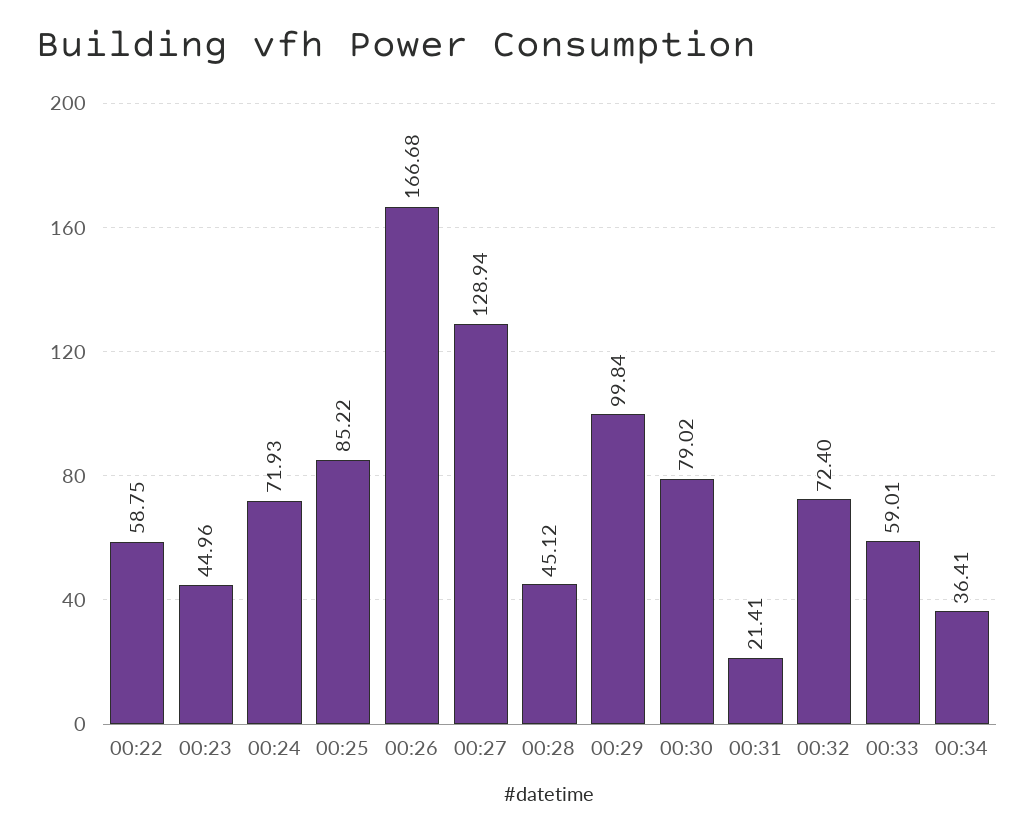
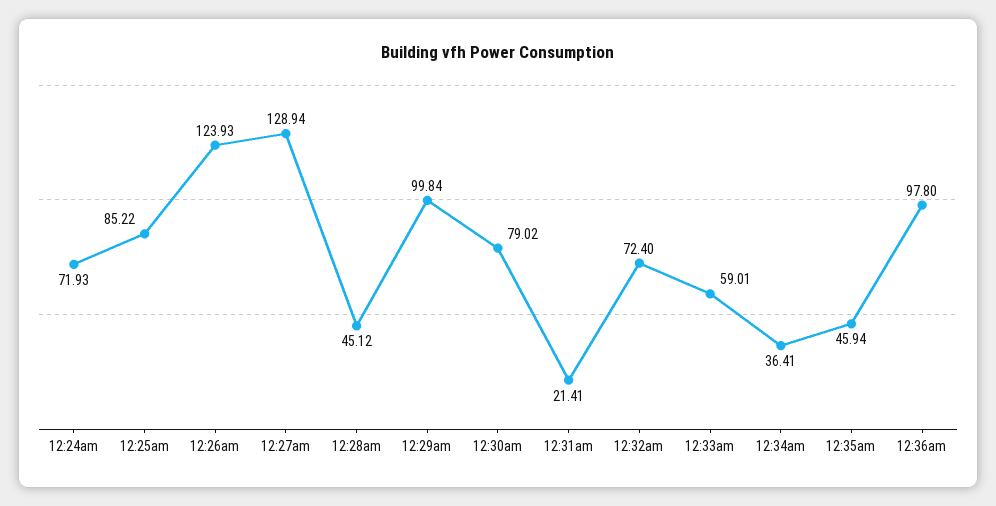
00:22: 58.75 -> none
00:23: 44.96 -> none
00:26: 166.68 -> 123.93
12:35am: none -> 45.94
12:36am: none -> 97.8

